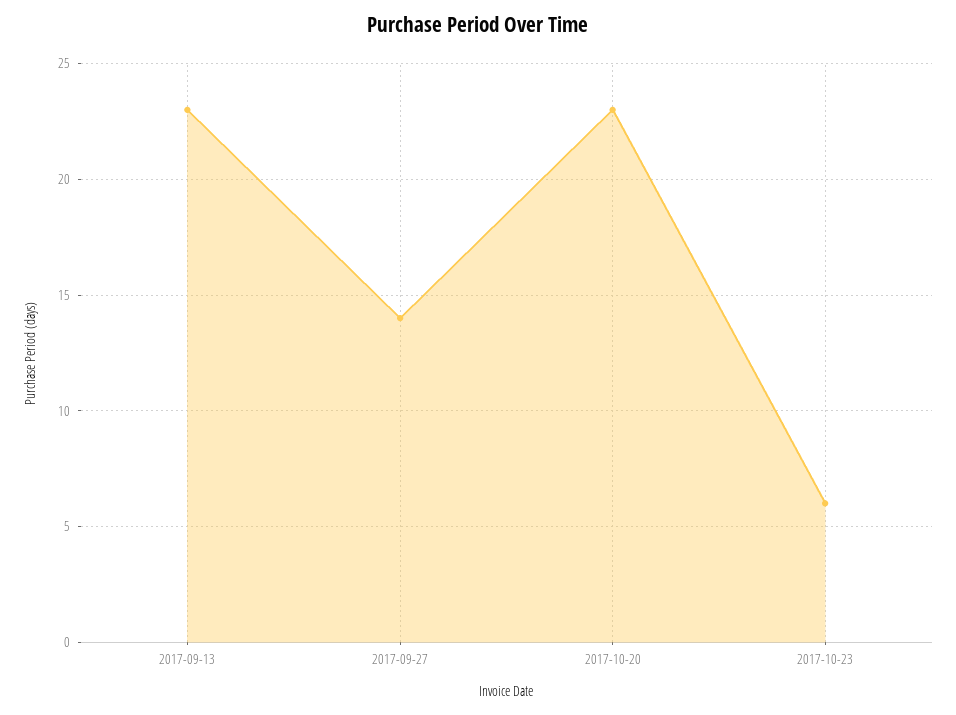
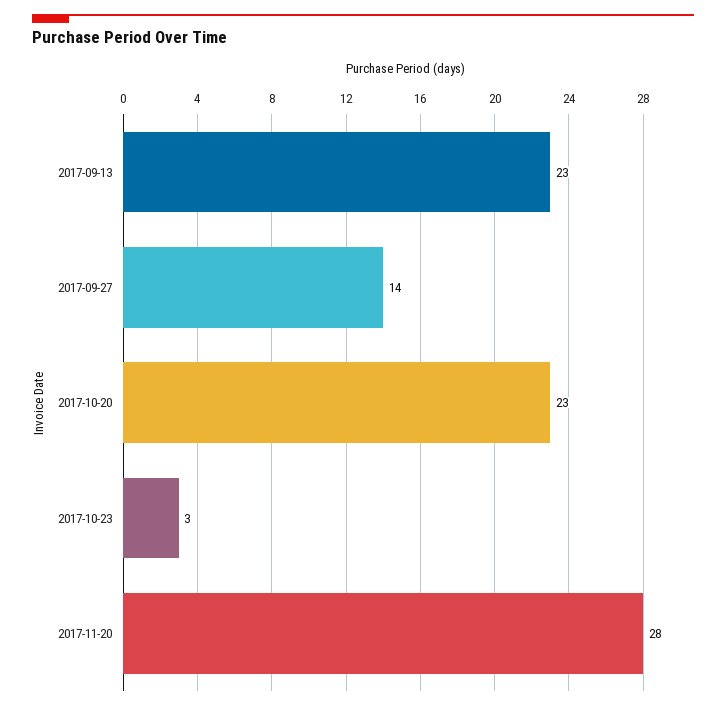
2017-10-23: 6 -> 3
2017-11-20: none -> 28

